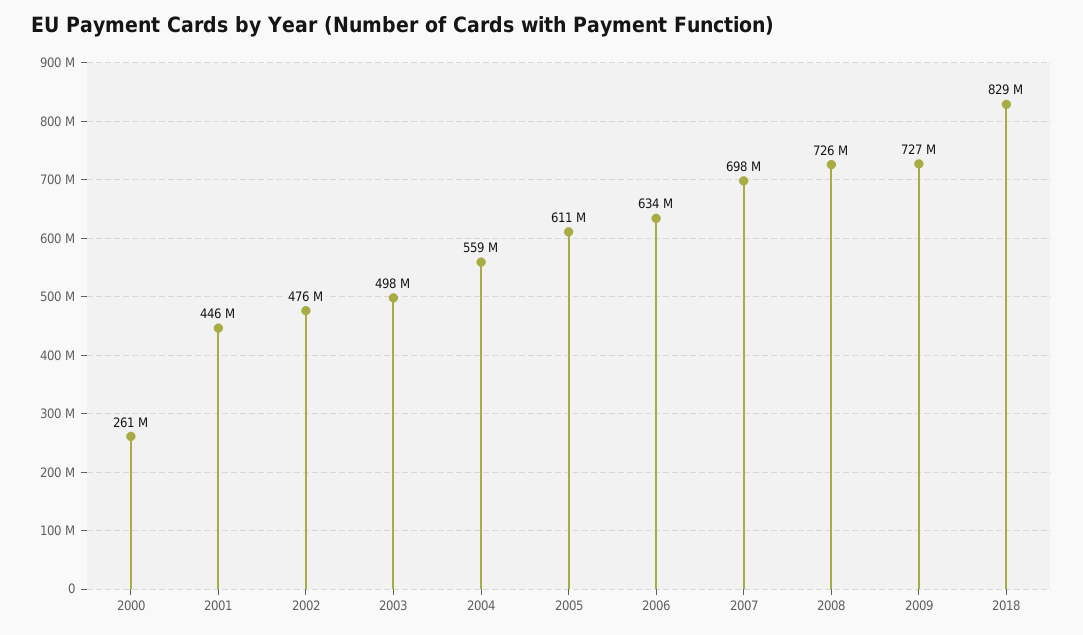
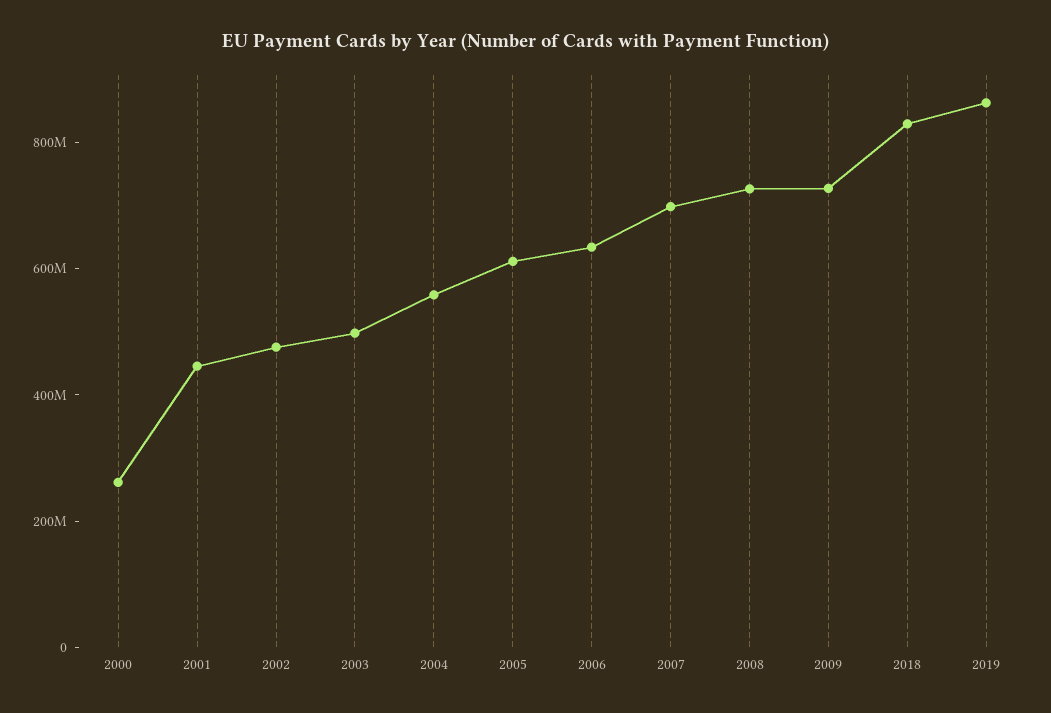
2019: none -> 850000000

